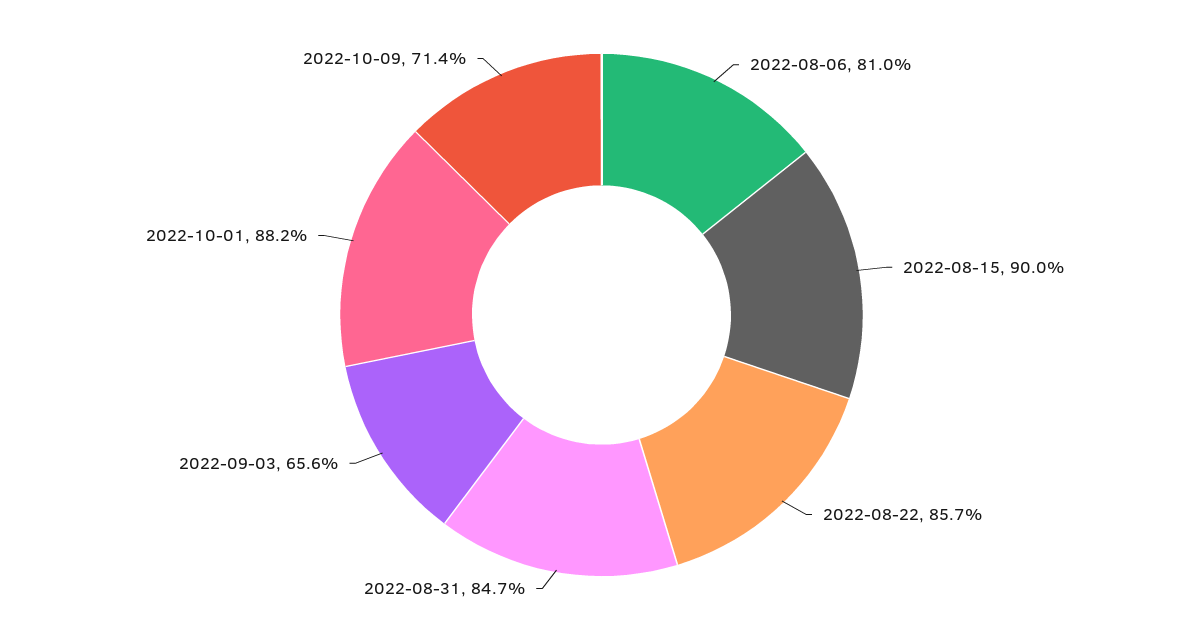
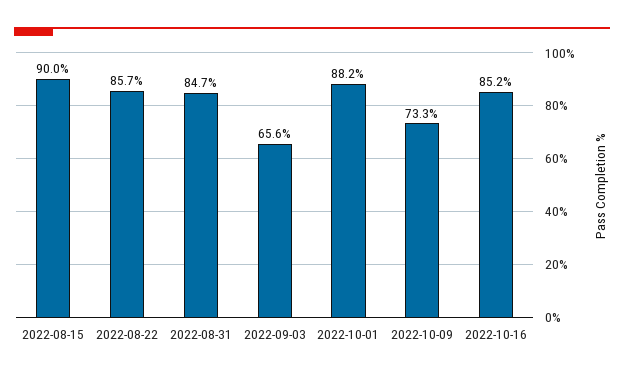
2022-08-06: 81 -> none
2022-10-09: 71.4 -> 73.3
2022-10-16: none -> 85.2

